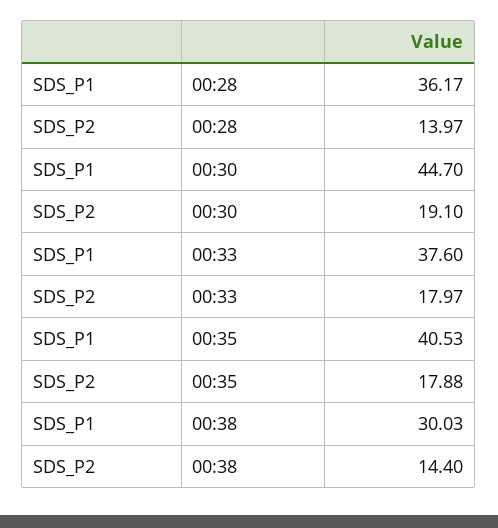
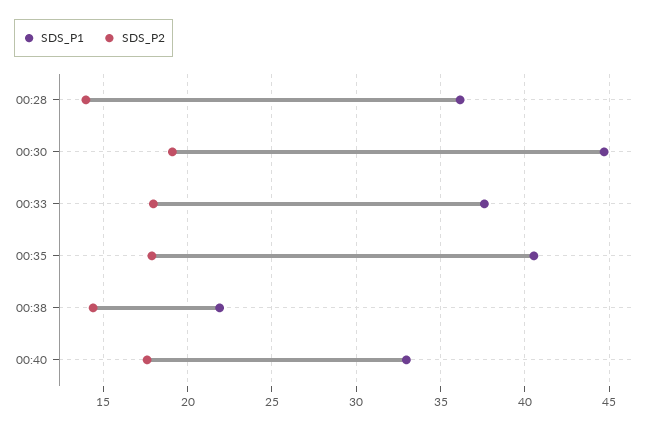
SDS_P1, 00:38: 30.03 -> 22
SDS_P1, 00:40: none -> 33
SDS_P2, 00:40: none -> 17.5

